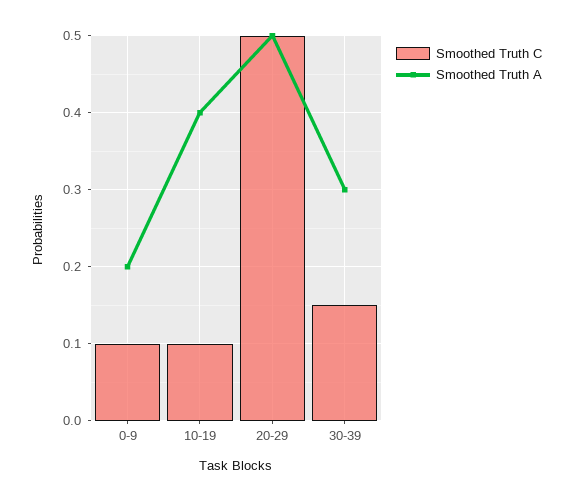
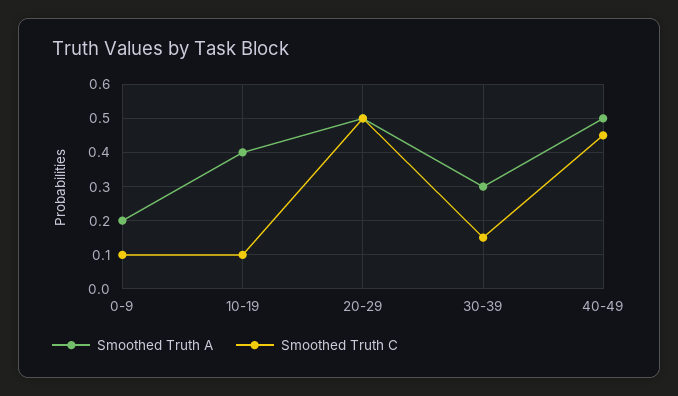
Smoothed Truth A, 40-49: none -> 0.5
Smoothed Truth C, 40-49: none -> 0.45

